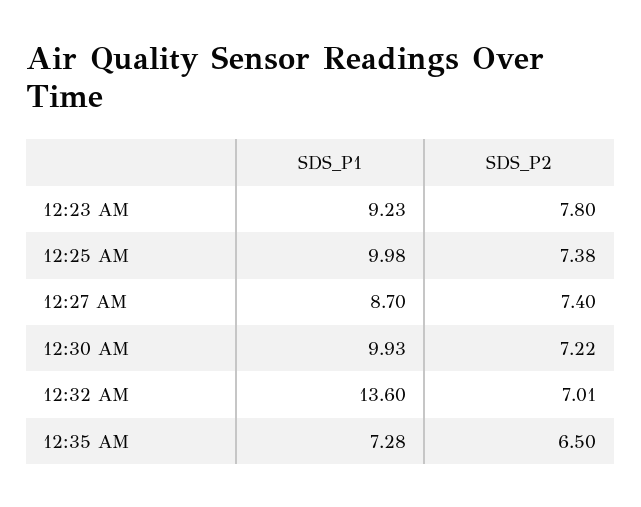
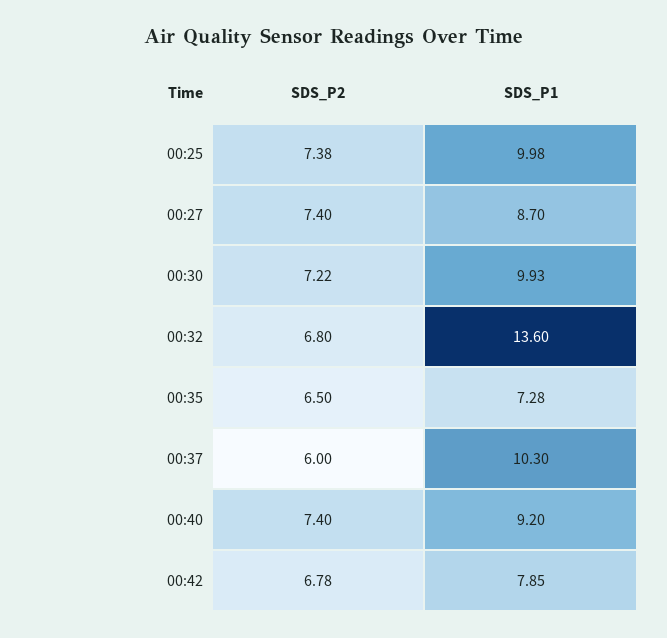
SDS_P1, 12:23 AM: 9.23 -> none
SDS_P2, 12:23 AM: 7.8 -> none
SDS_P2, 12:32 AM: 7.01 -> 6.8
SDS_P2, 00:37: none -> 6
SDS_P1, 00:37: none -> 10.3
SDS_P2, 00:40: none -> 7.4
SDS_P1, 00:40: none -> 9.2
SDS_P2, 00:42: none -> 6.78
SDS_P1, 00:42: none -> 7.85

